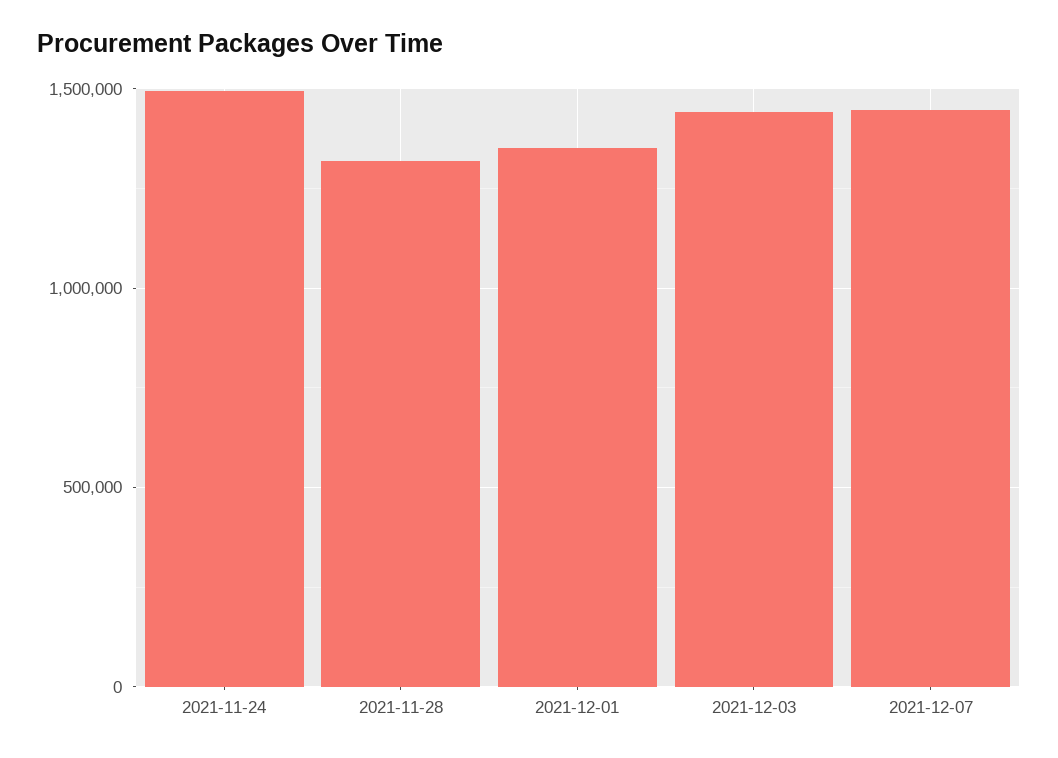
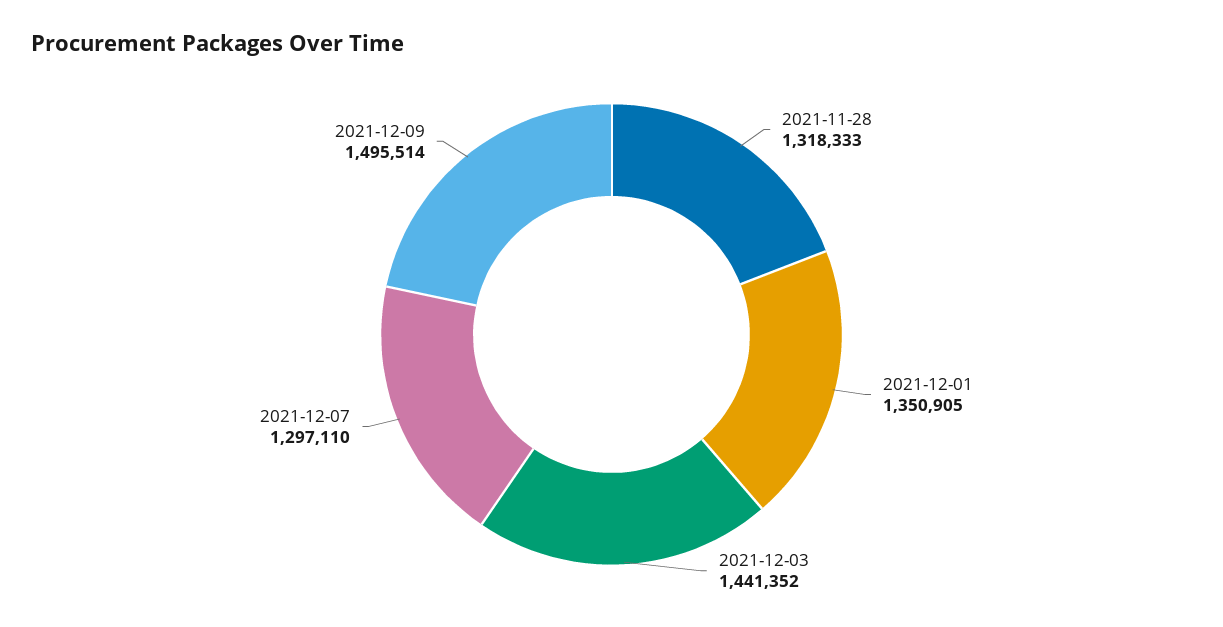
2021-11-24: 1500000 -> none
2021-12-07: 1450000 -> 1297110
2021-12-09: none -> 1495514

